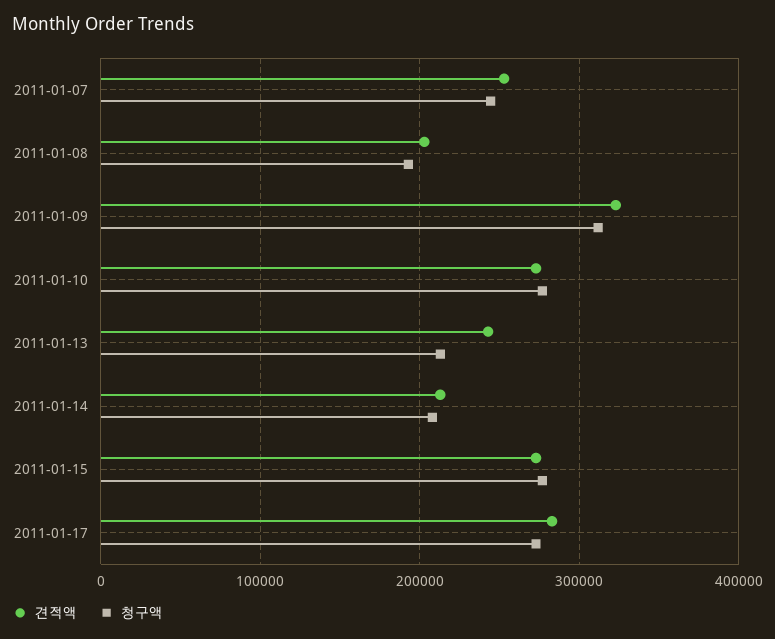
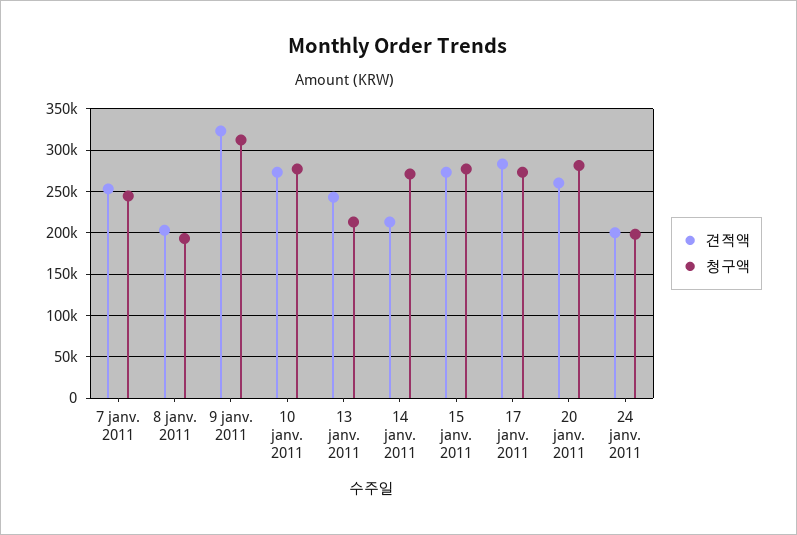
청구액, 2011-01-14: 210000 -> 270000
견적액, 20 janv. 2011: none -> 260000
청구액, 20 janv. 2011: none -> 280000
견적액, 24 janv. 2011: none -> 200000
청구액, 24 janv. 2011: none -> 200000

